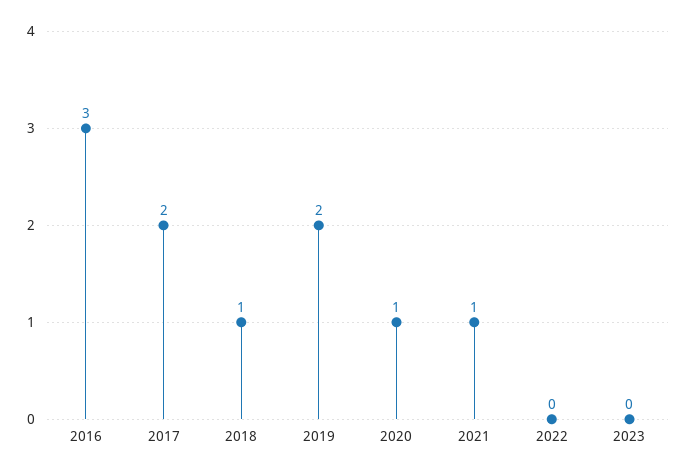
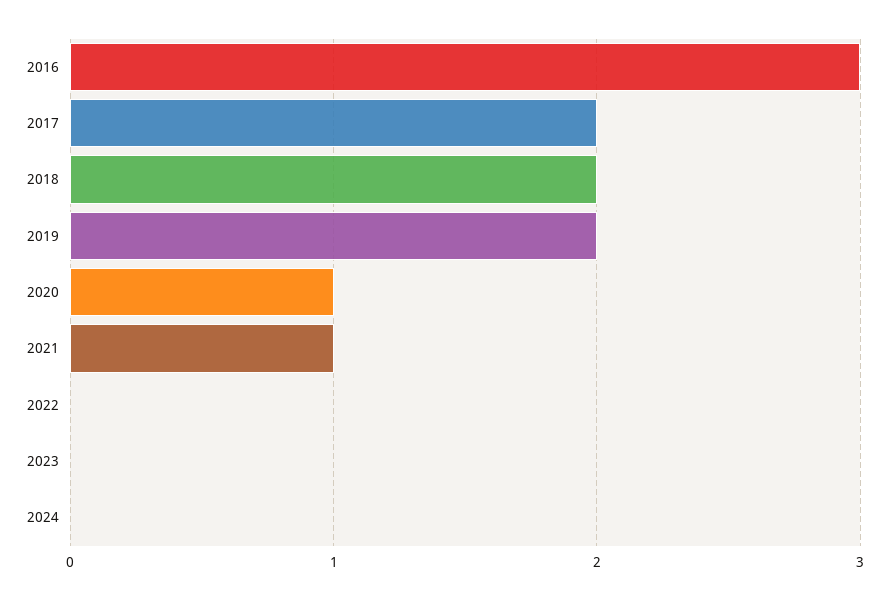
2018: 1 -> 2
2024: none -> 0

